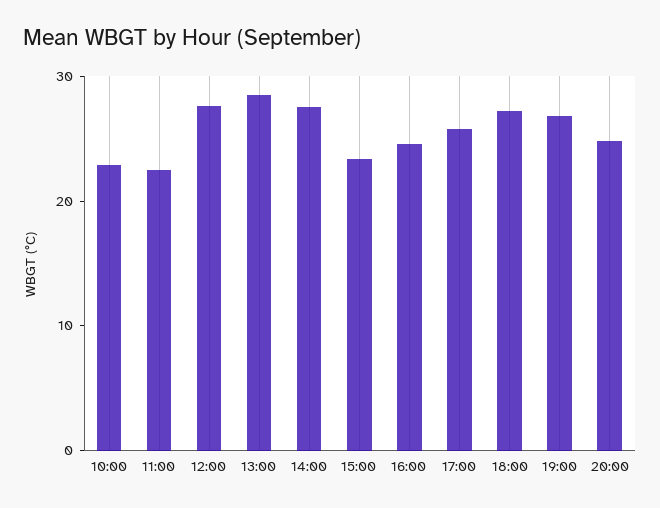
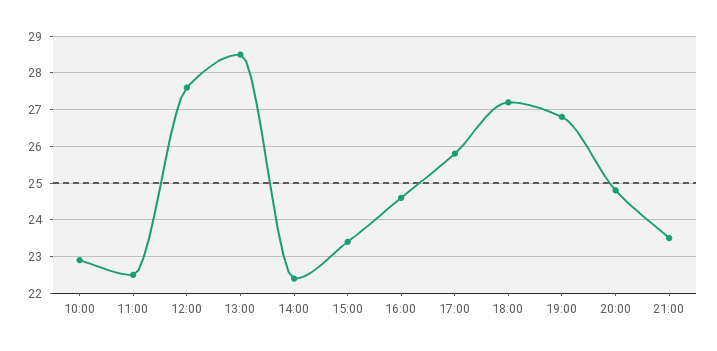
14:00: 28 -> 22.5
21:00: none -> 23.5

